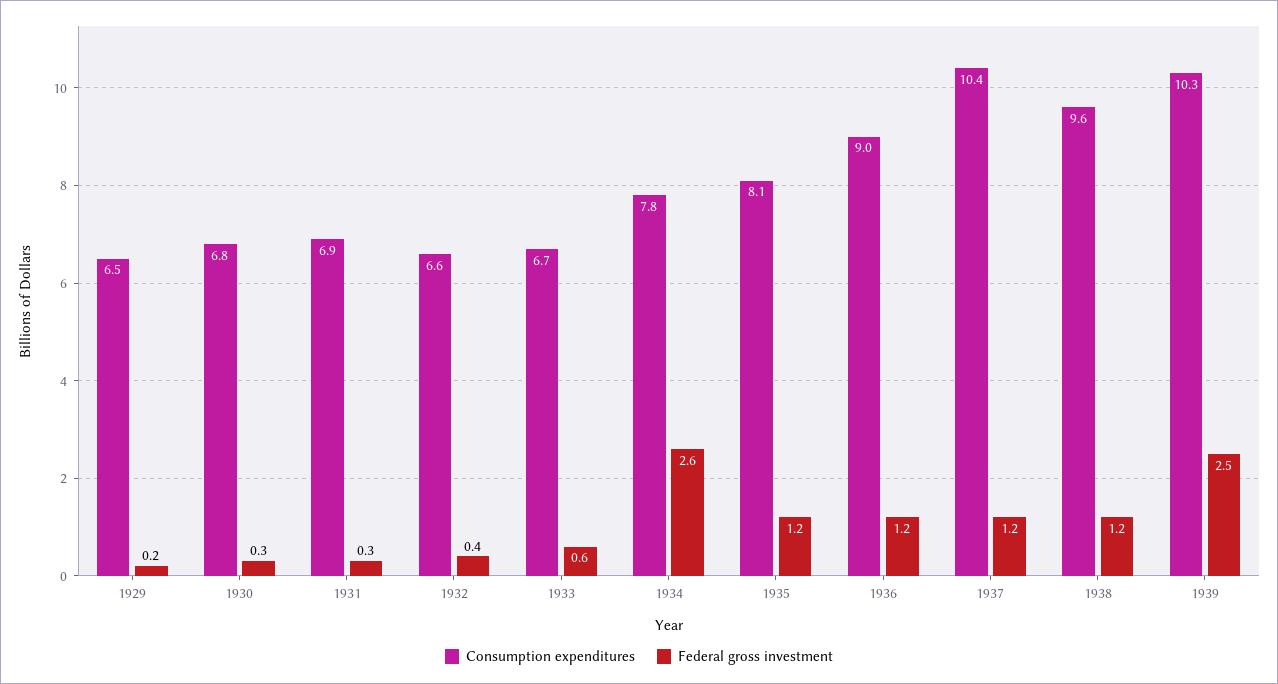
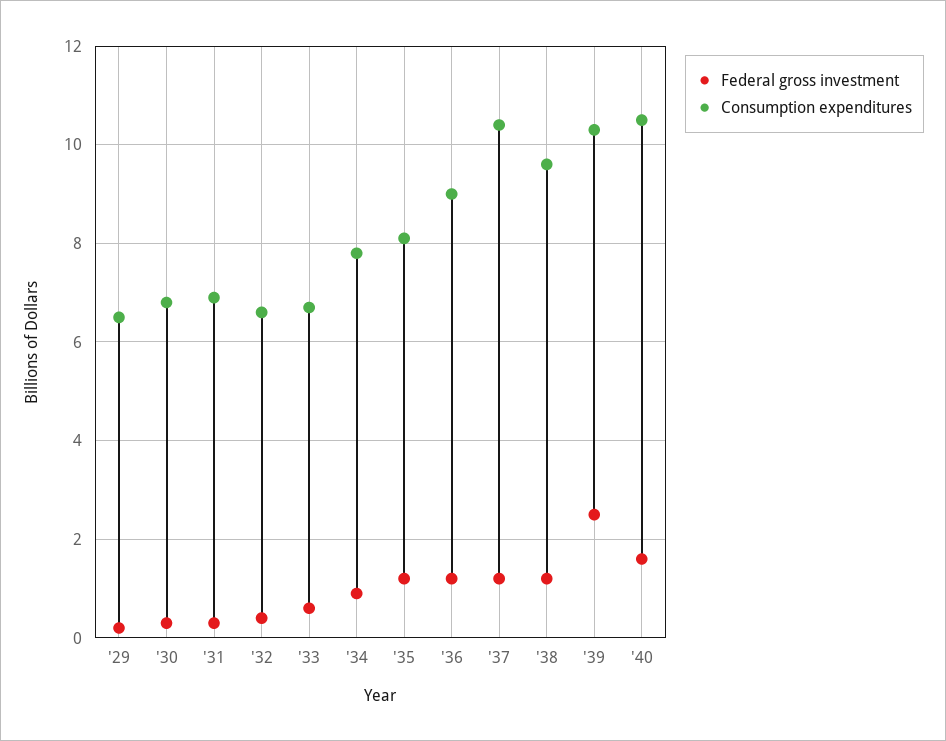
Federal gross investment, 1934: 2.6 -> 1
Federal gross investment, '40: none -> 1.5
Consumption expenditures, '40: none -> 10.5

